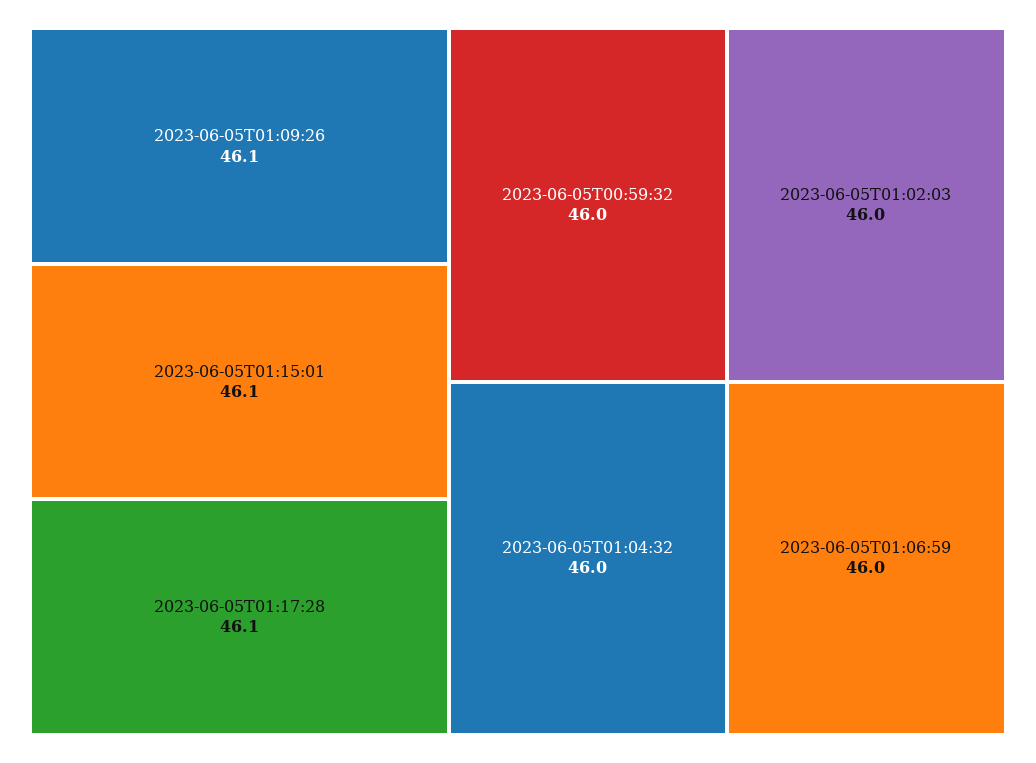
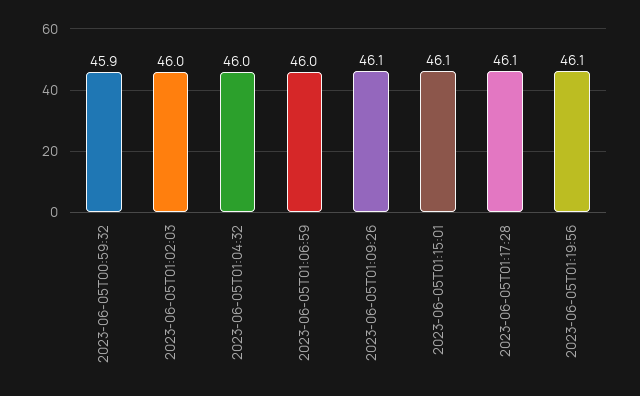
2023-06-05T00:59:32: 46 -> 45.9
2023-06-05T01:19:56: none -> 46.1

